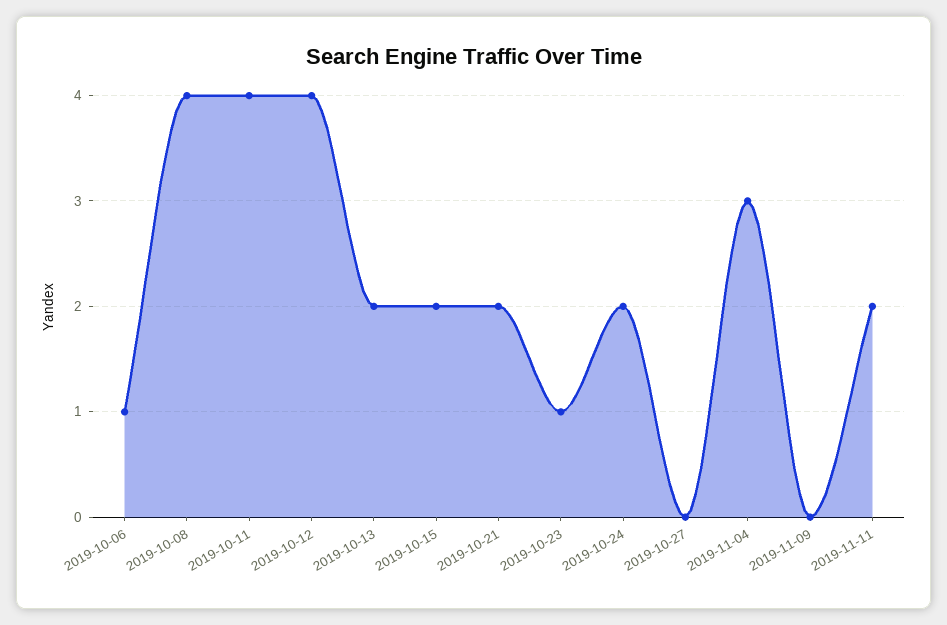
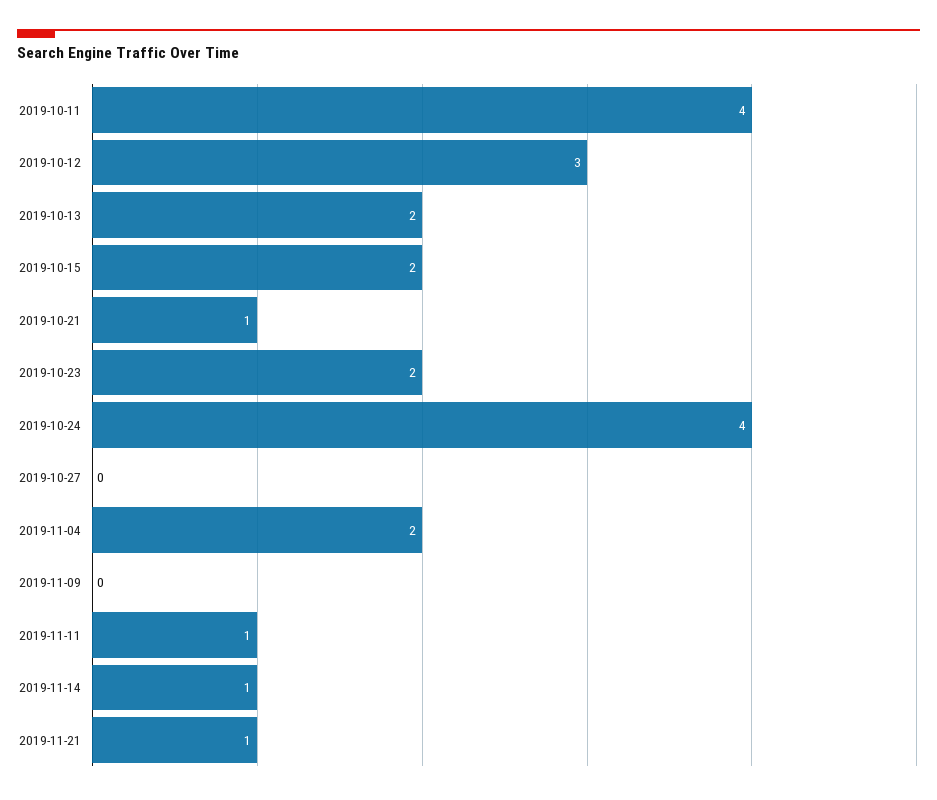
2019-10-06: 1 -> none
2019-10-08: 4 -> none
2019-10-12: 4 -> 3
2019-10-21: 2 -> 1
2019-10-23: 1 -> 2
2019-10-24: 2 -> 4
2019-11-04: 3 -> 2
2019-11-11: 2 -> 1
2019-11-14: none -> 1
2019-11-21: none -> 1

